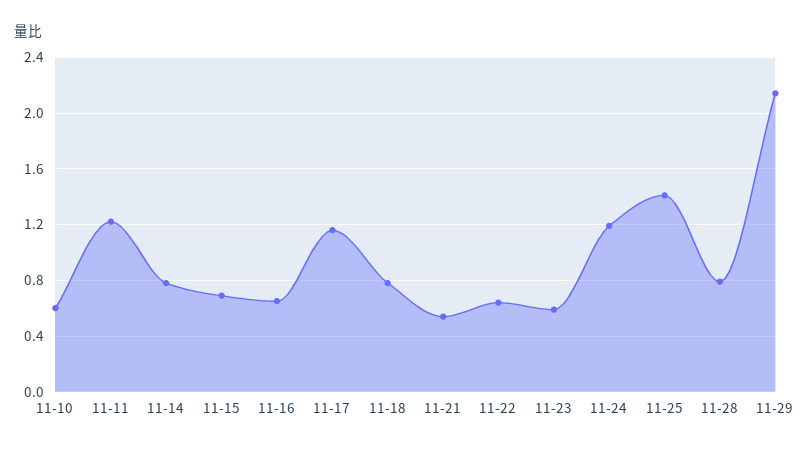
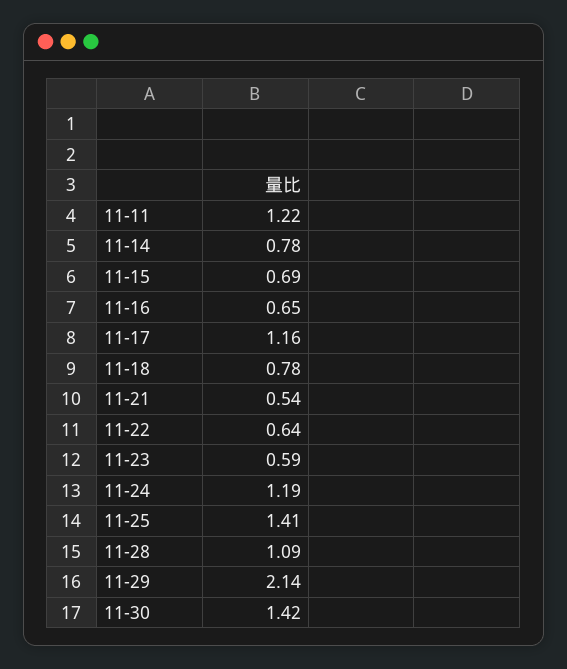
11-10: 0.6 -> none
11-28: 0.8 -> 1.09
11-30: none -> 1.42

